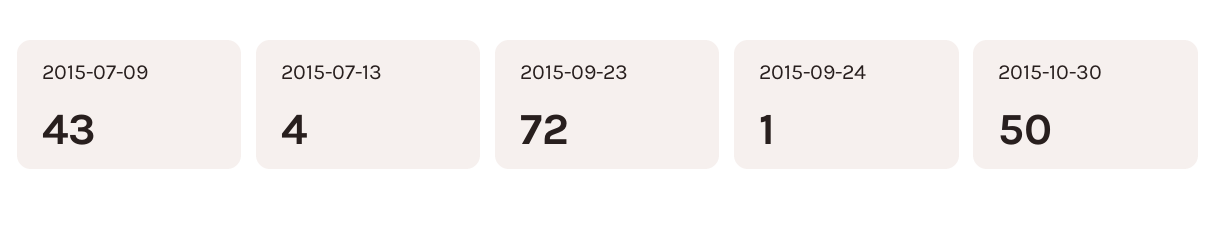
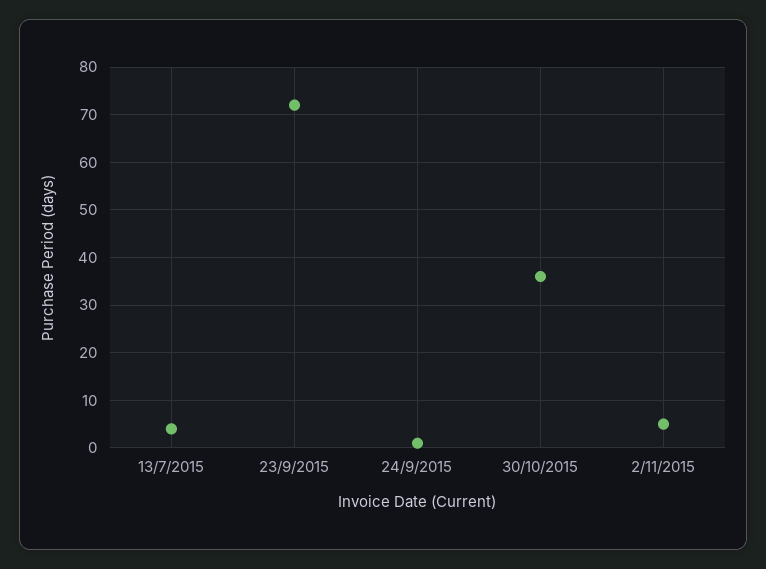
2015-07-09: 43 -> none
2015-10-30: 50 -> 35
2/11/2015: none -> 5

